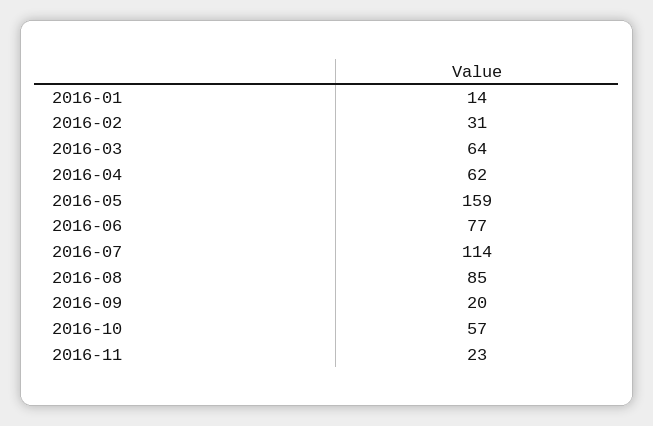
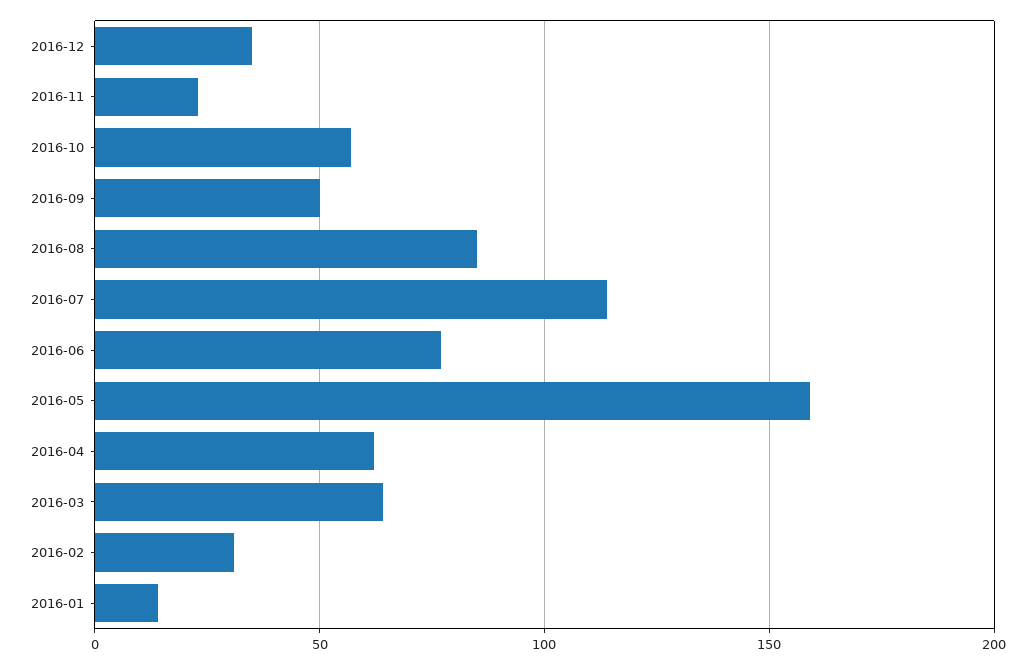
2016-09: 20 -> 50
2016-12: none -> 35

